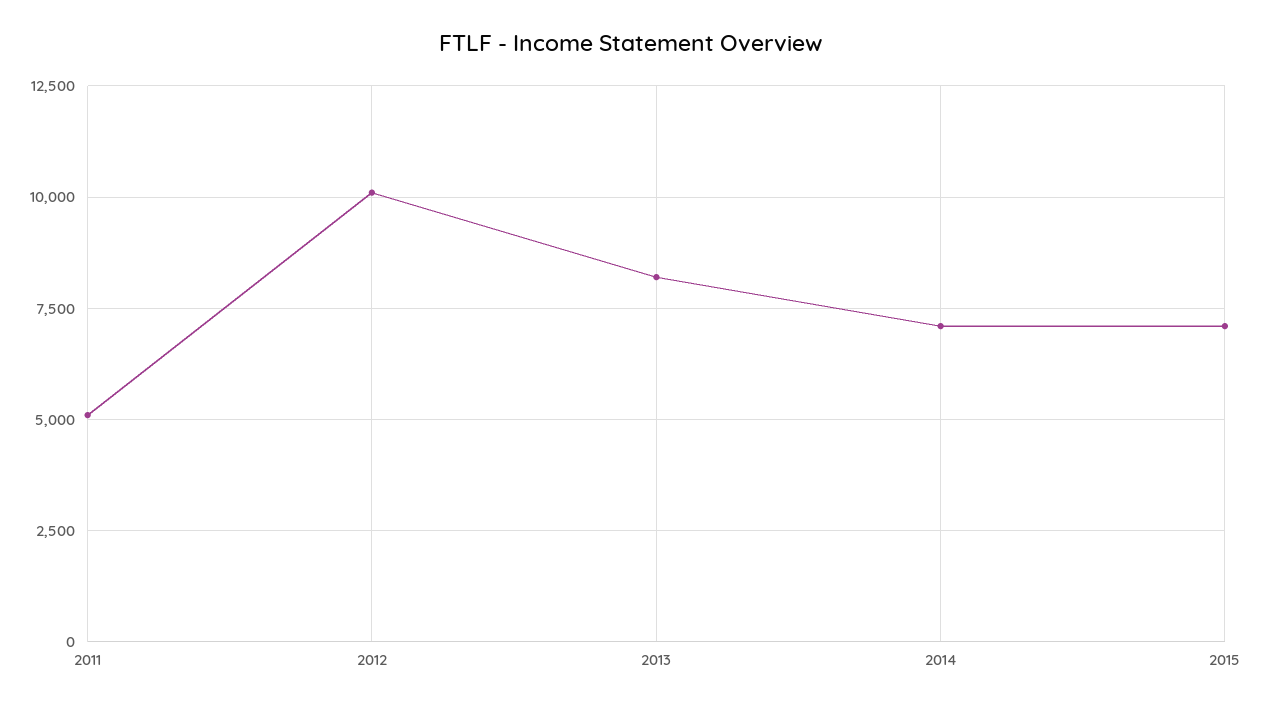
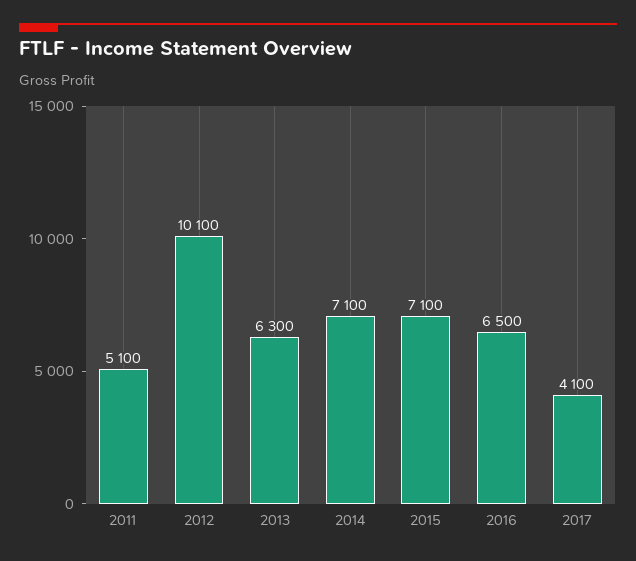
2013: 8250 -> 6300
2016: none -> 6500
2017: none -> 4100

